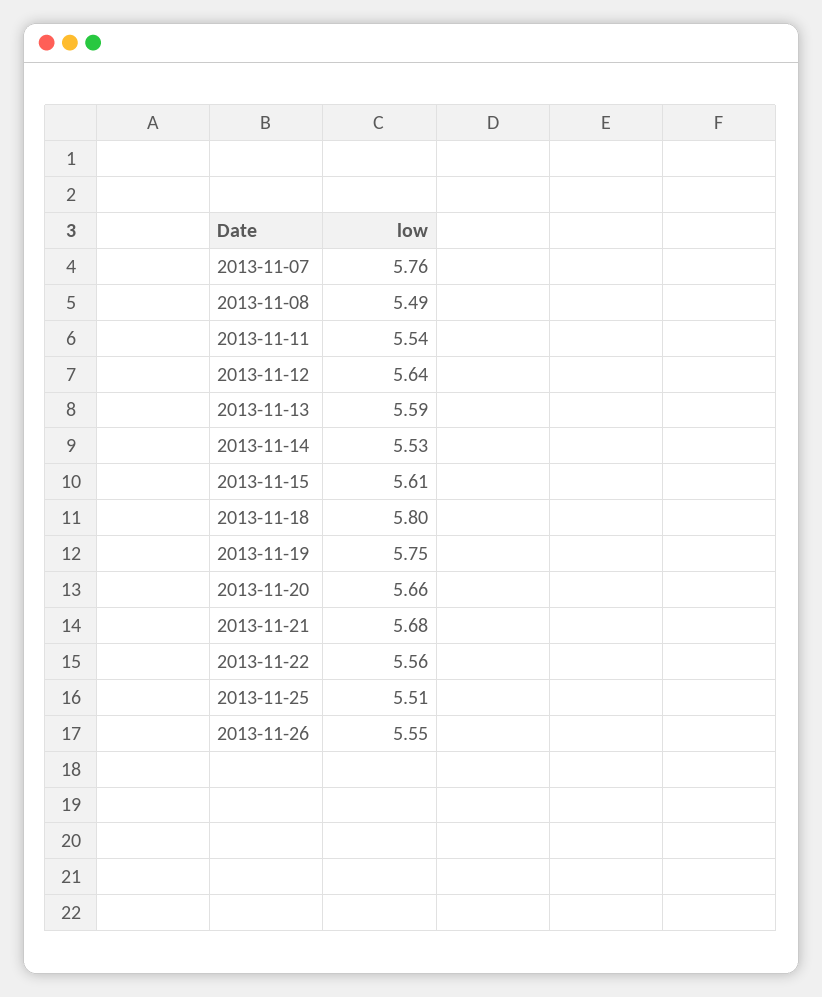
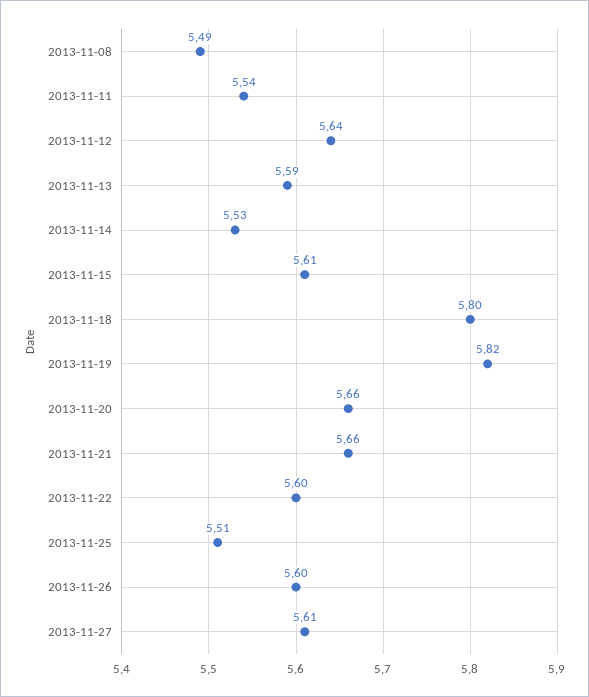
2013-11-07: 5.76 -> none
2013-11-19: 5.75 -> 5.82
2013-11-21: 5.68 -> 5.66
2013-11-22: 5.56 -> 5.6
2013-11-26: 5.55 -> 5.6
2013-11-27: none -> 5.61

